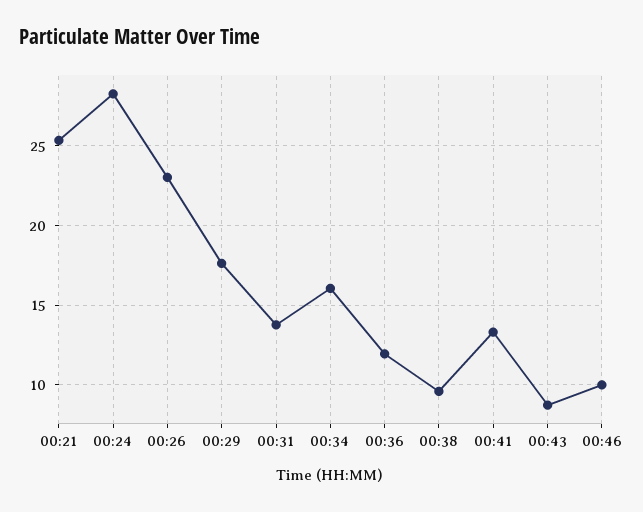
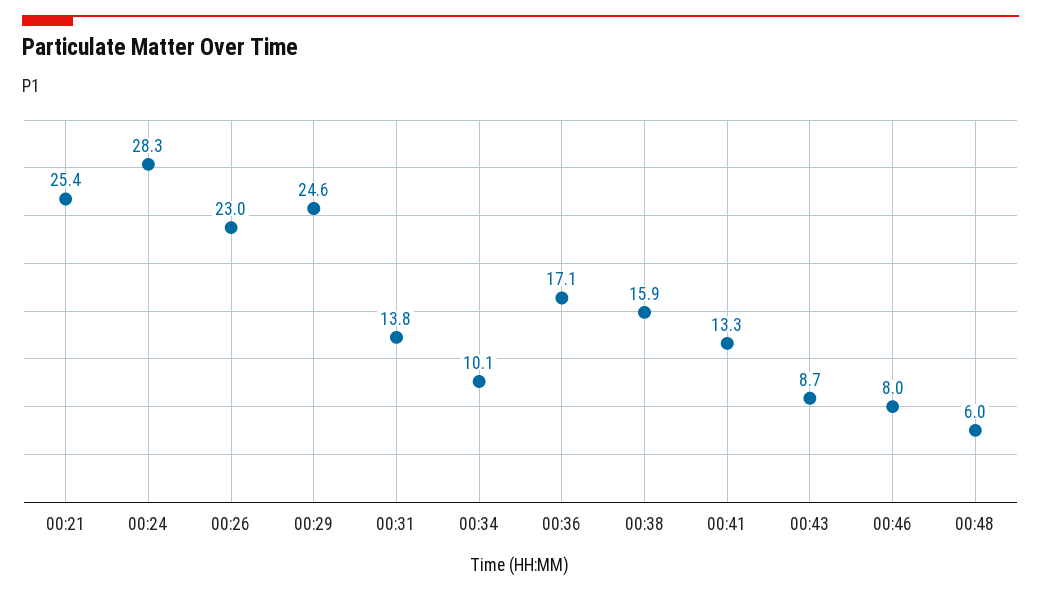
00:29: 17.5 -> 24.6
00:34: 16 -> 10.1
00:36: 12 -> 17.1
00:38: 9.5 -> 15.9
00:46: 10 -> 8
00:48: none -> 6

